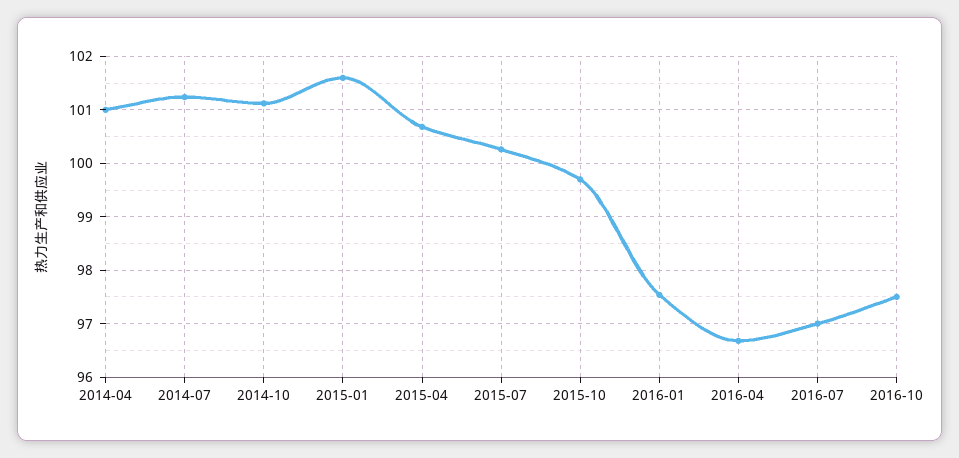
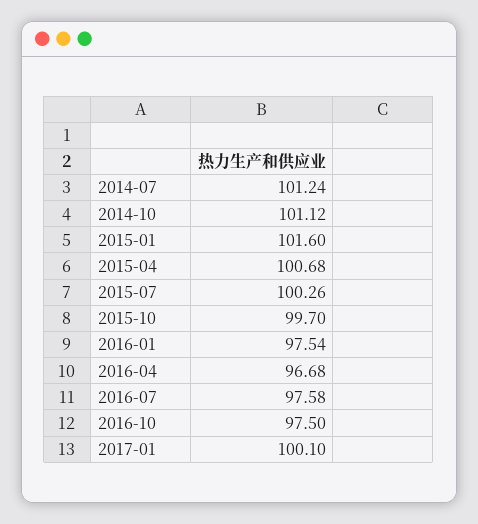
2014-04: 101 -> none
2016-07: 97 -> 97.58
2017-01: none -> 100.1

